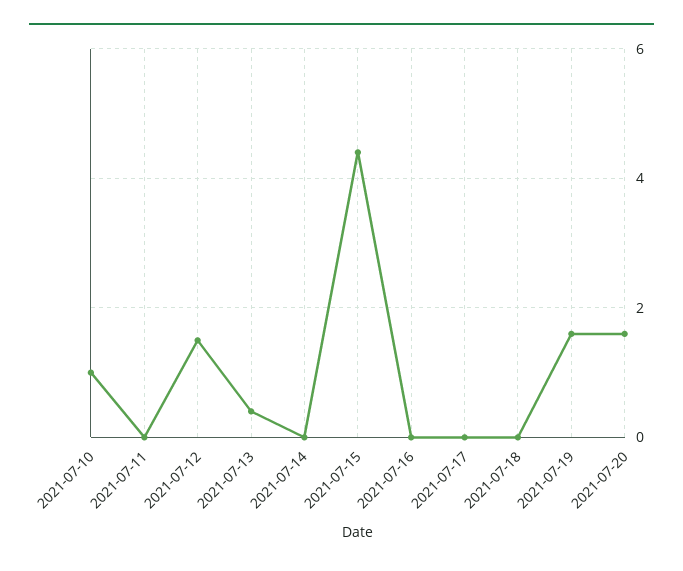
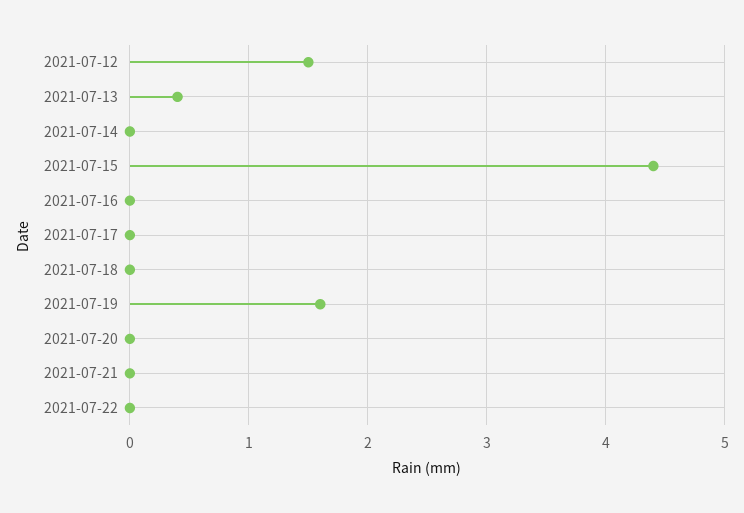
2021-07-10: 1 -> none
2021-07-11: 0 -> none
2021-07-20: 1.5 -> 0
2021-07-21: none -> 0
2021-07-22: none -> 0

